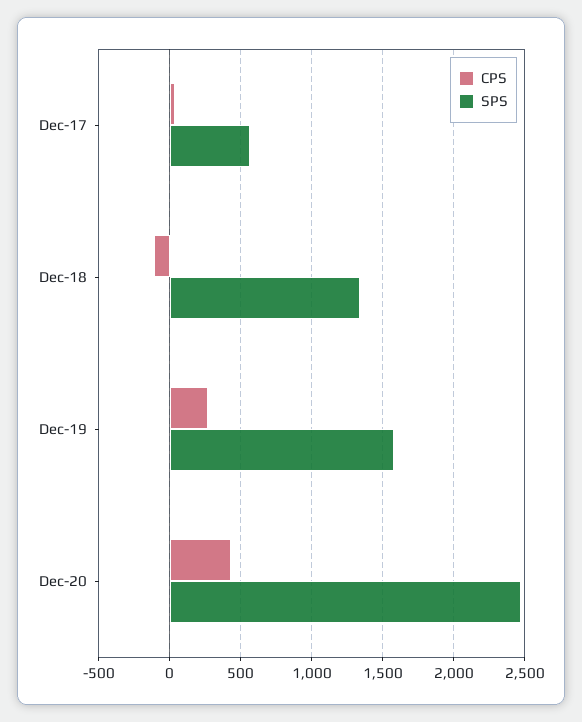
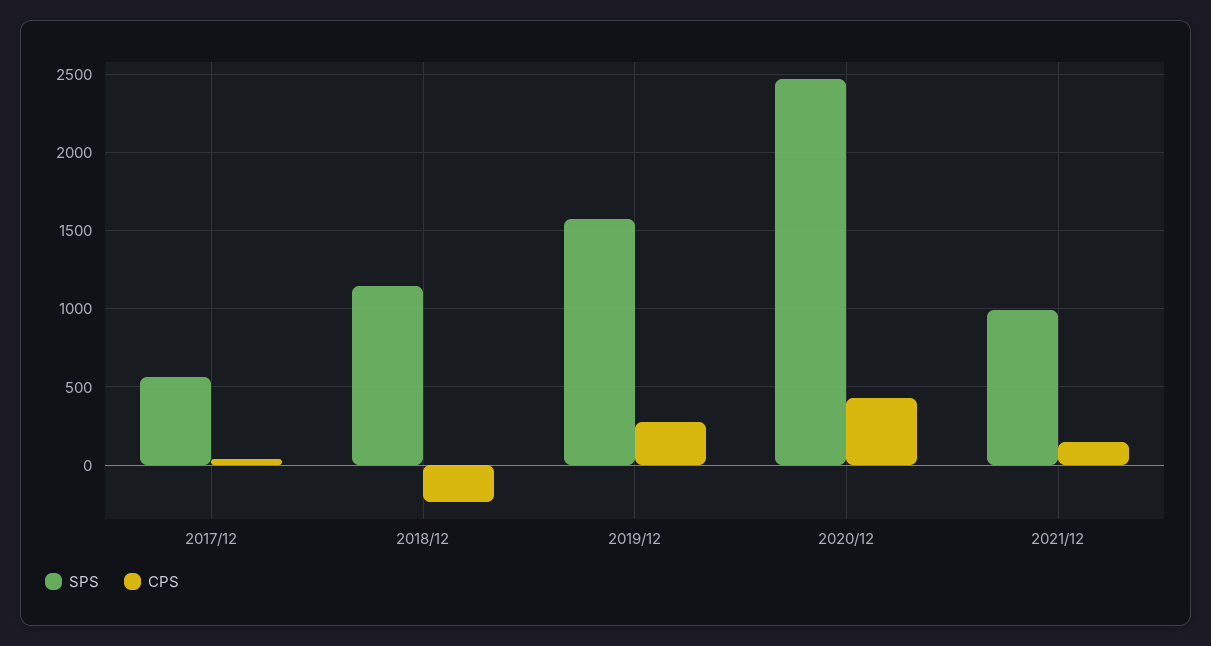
CPS, Dec-18: -100 -> -250
SPS, Dec-18: 1350 -> 1150
SPS, 2021/12: none -> 1000
CPS, 2021/12: none -> 150

